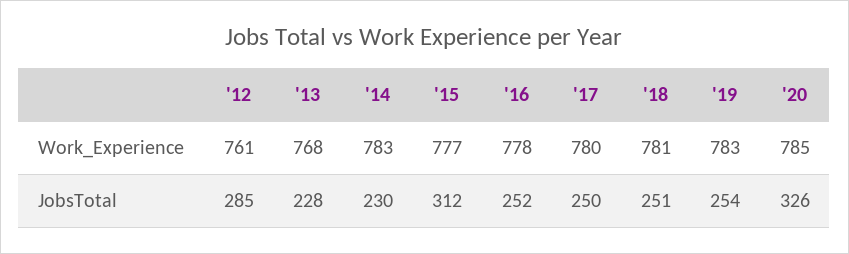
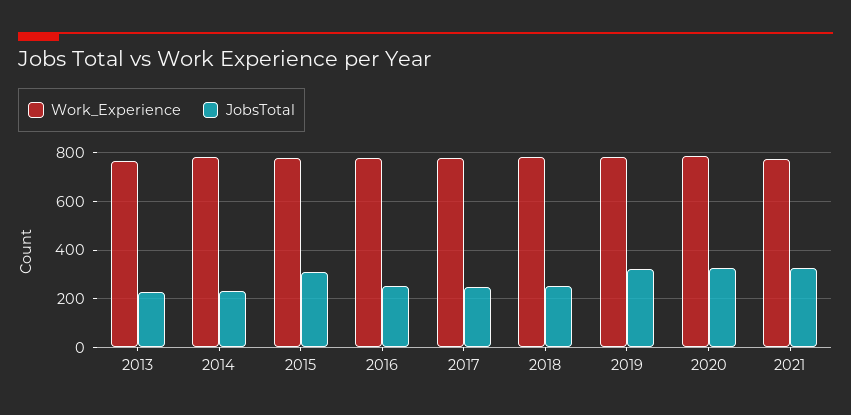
Work_Experience, '12: 761 -> none
JobsTotal, '12: 285 -> none
JobsTotal, '19: 254 -> 325
Work_Experience, 2021: none -> 775
JobsTotal, 2021: none -> 325

